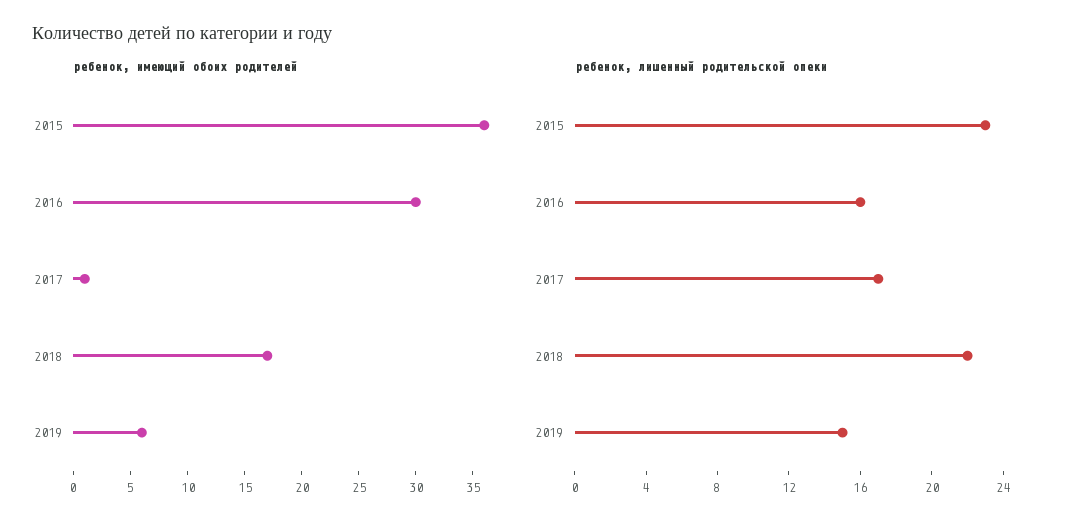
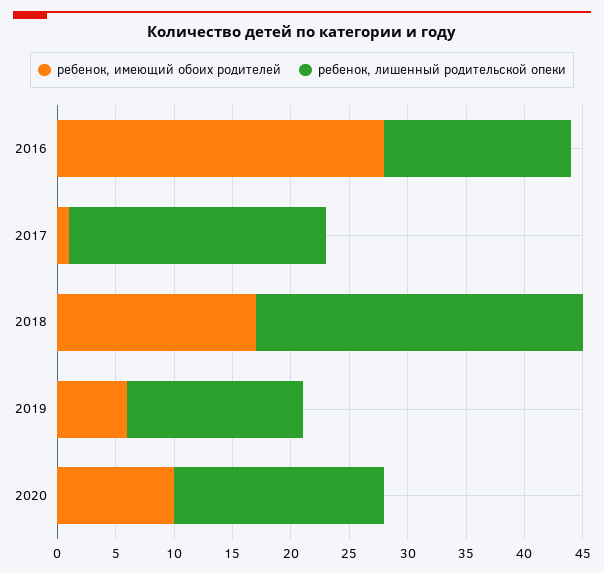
ребенок, имеющий обоих родителей, 2015: 36 -> none
ребенок, имеющий обоих родителей, 2016: 30 -> 28
ребенок, лишенный родительской опеки, 2015: 23 -> none
ребенок, лишенный родительской опеки, 2017: 17 -> 22
ребенок, лишенный родительской опеки, 2018: 22 -> 28
ребенок, имеющий обоих родителей, 2020: none -> 10
ребенок, лишенный родительской опеки, 2020: none -> 18

